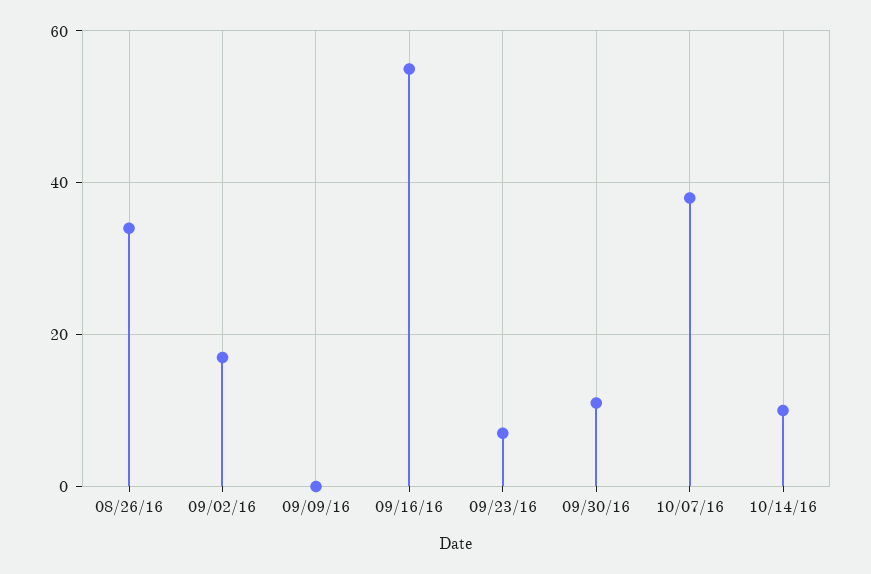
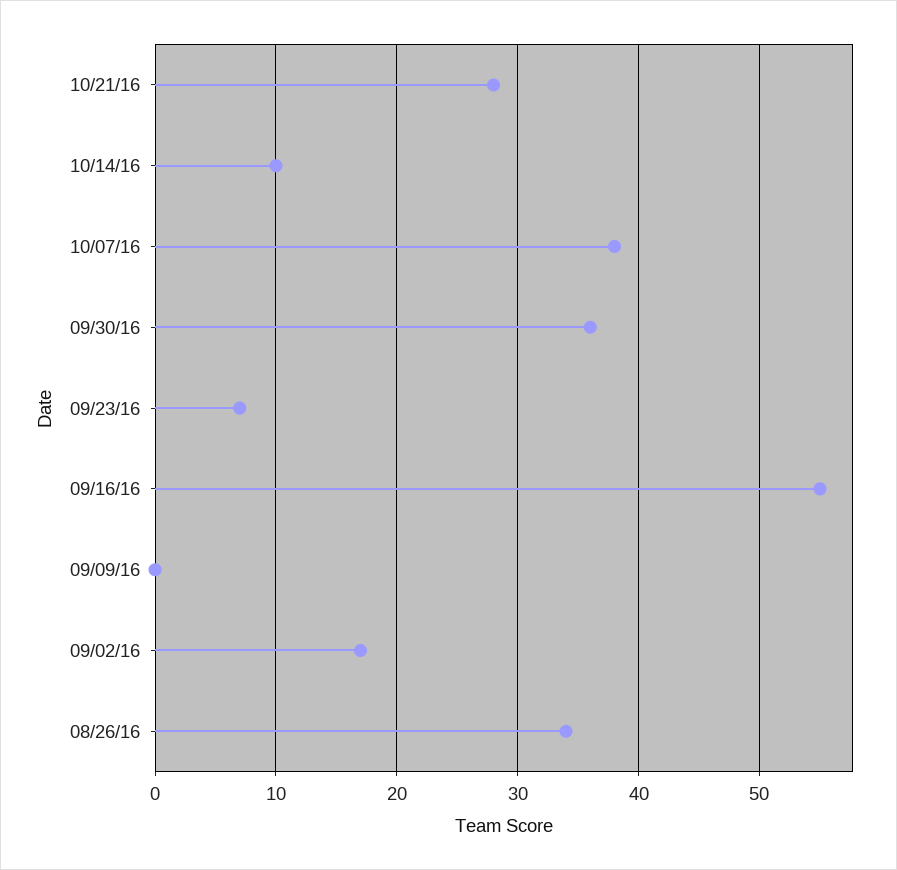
09/30/16: 10 -> 36
10/21/16: none -> 28

